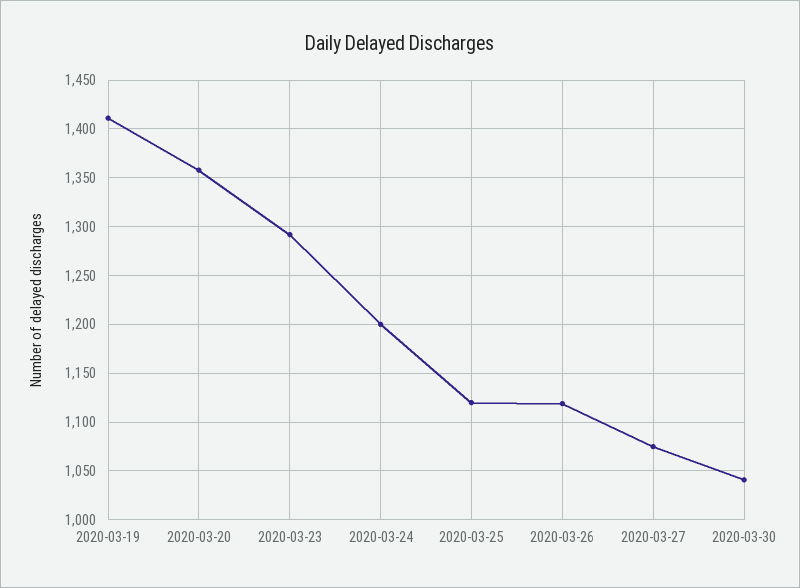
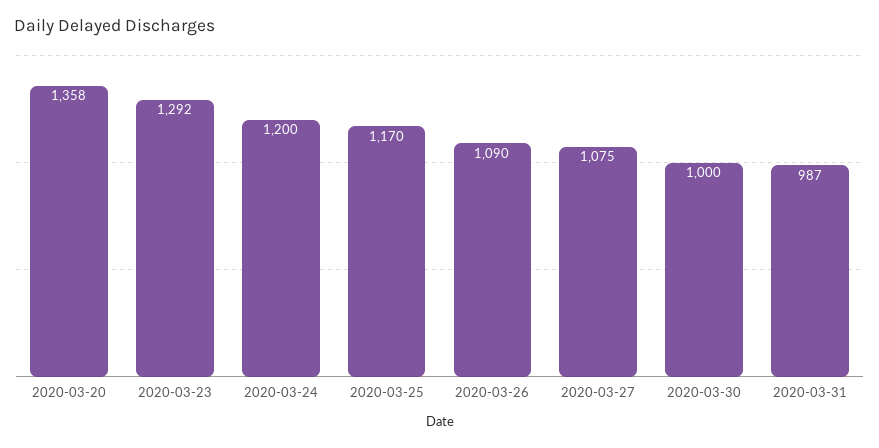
2020-03-19: 1410 -> none
2020-03-25: 1120 -> 1170
2020-03-26: 1120 -> 1090
2020-03-30: 1040 -> 1000
2020-03-31: none -> 987

